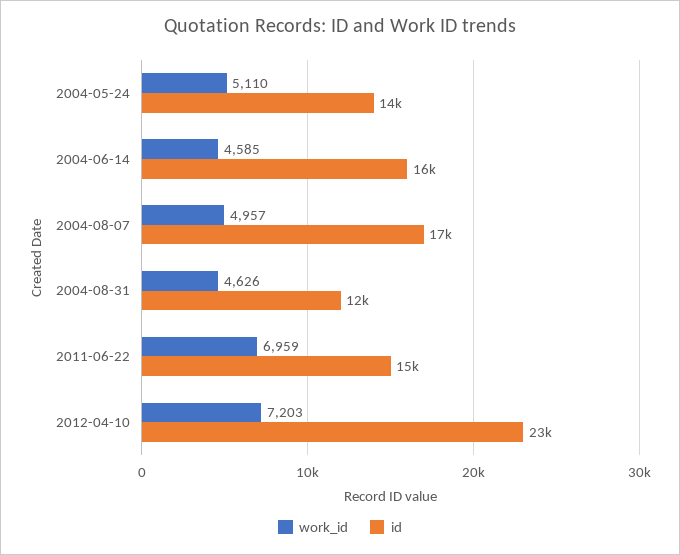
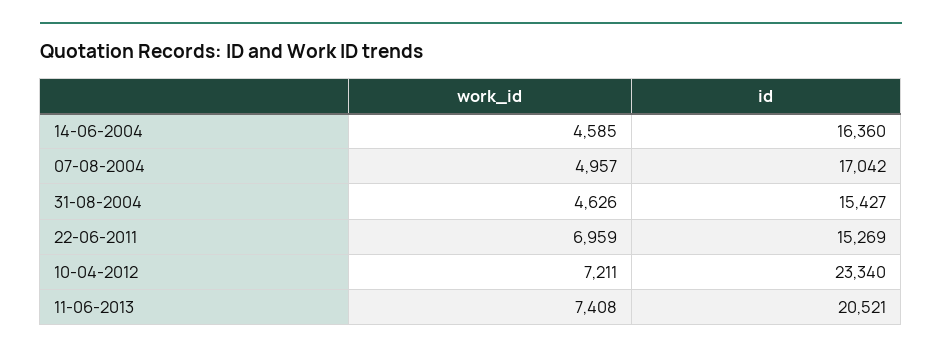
work_id, 2004-05-24: 5110 -> none
id, 2004-05-24: 14000 -> none
id, 2004-08-31: 12000 -> 15427
work_id, 2012-04-10: 7203 -> 7211
work_id, 11-06-2013: none -> 7408
id, 11-06-2013: none -> 20521

